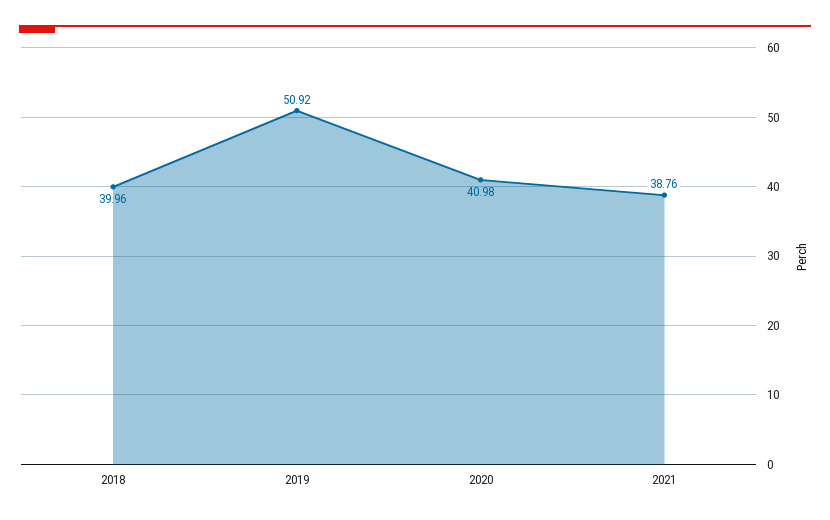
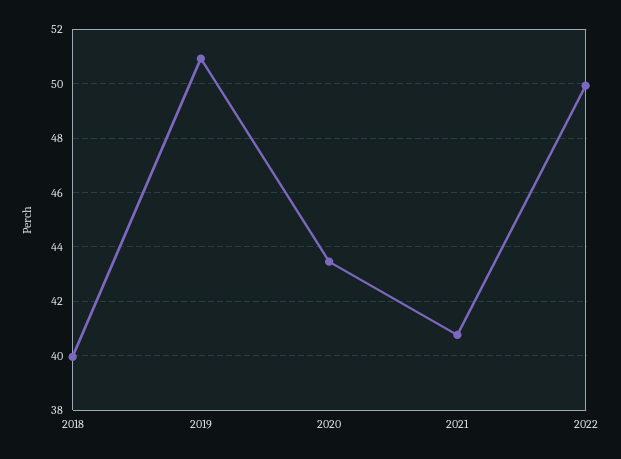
2020: 40.98 -> 43.5
2021: 38.76 -> 40.75
2022: none -> 50

